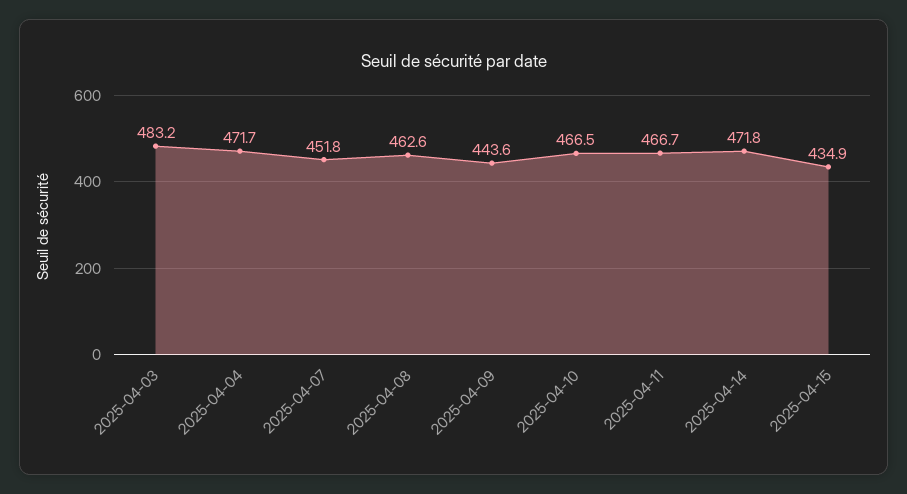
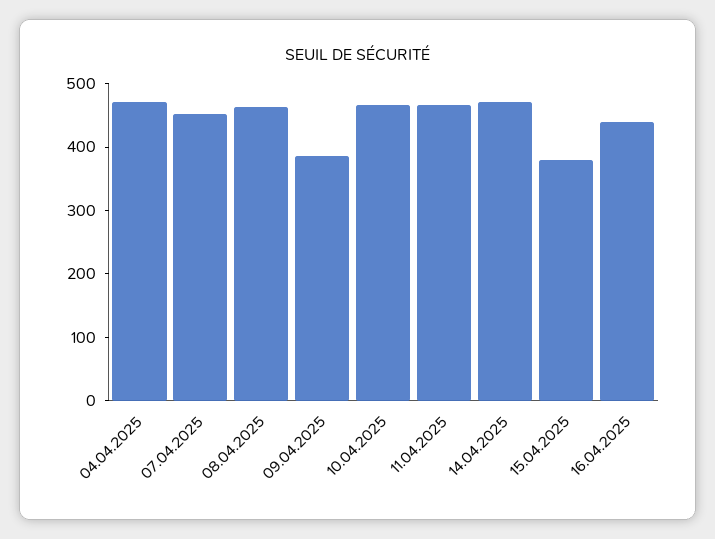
2025-04-03: 483.2 -> none
2025-04-09: 443.6 -> 380
2025-04-15: 434.9 -> 380
16.04.2025: none -> 440

